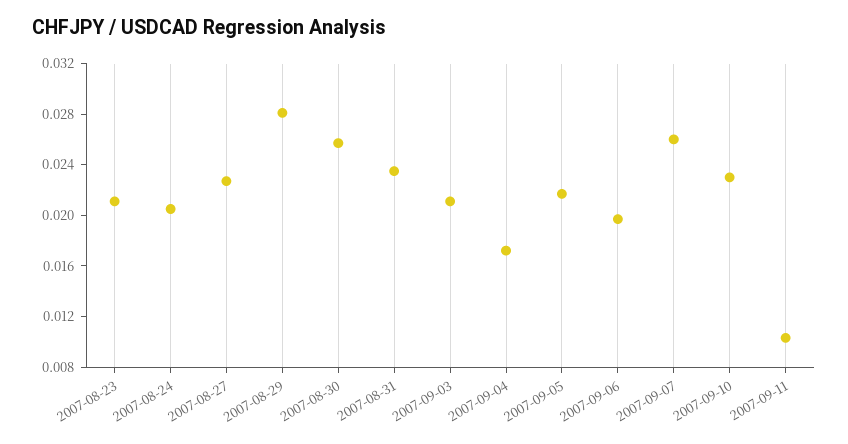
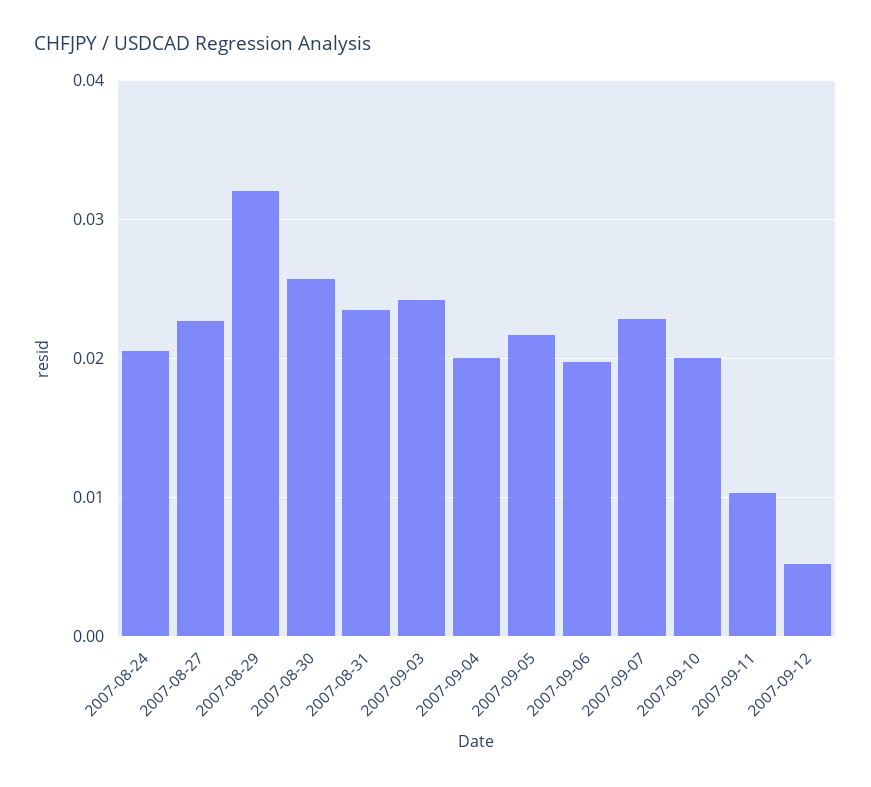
2007-08-23: 0.021 -> none
2007-08-29: 0.028 -> 0.032
2007-09-03: 0.021 -> 0.024
2007-09-04: 0.017 -> 0.02
2007-09-07: 0.026 -> 0.023
2007-09-10: 0.023 -> 0.02
2007-09-12: none -> 0.005

